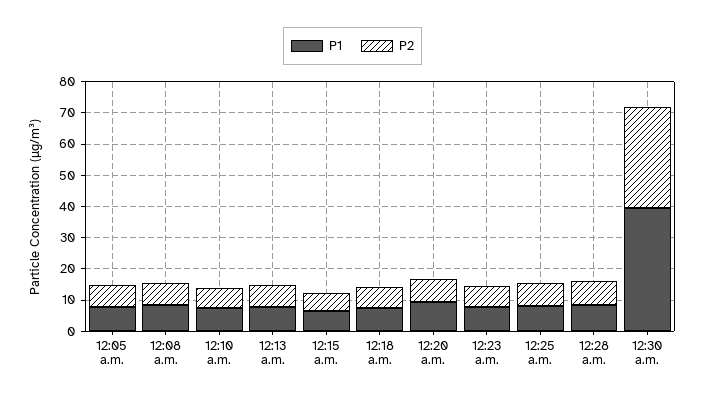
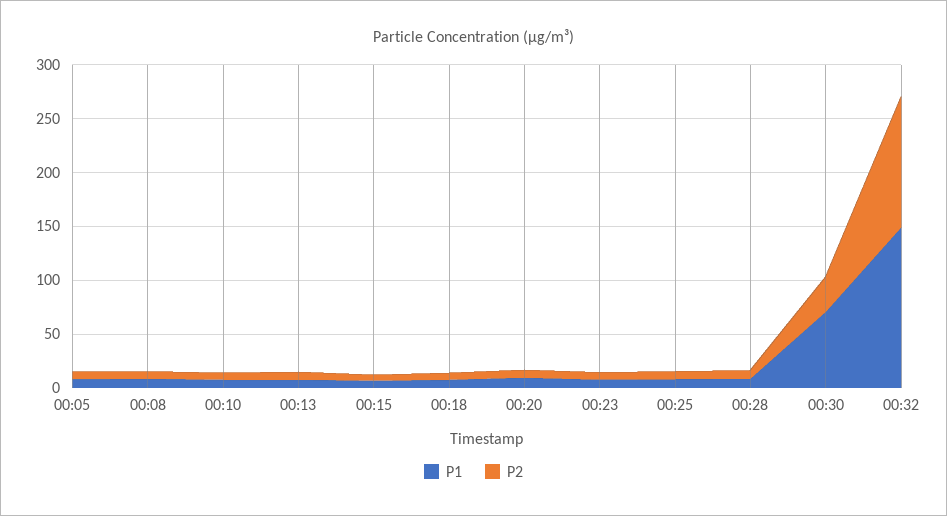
P1, 12:30 a.m.: 40 -> 70
P1, 00:32: none -> 150
P2, 00:32: none -> 120

